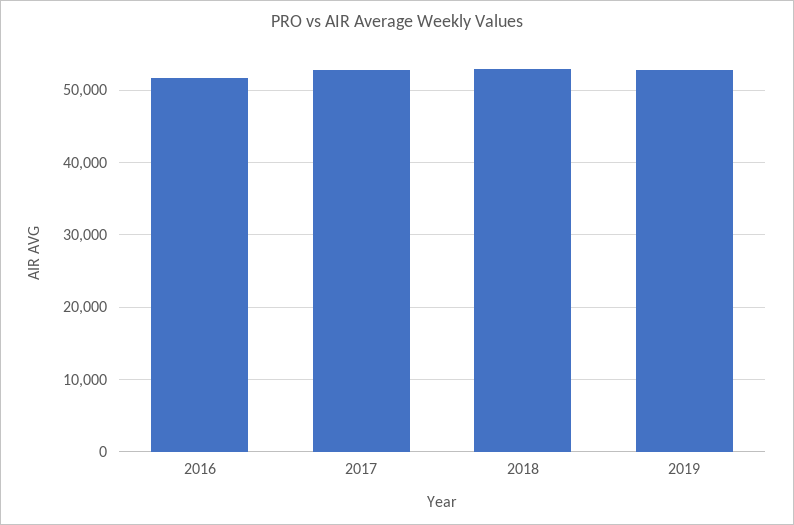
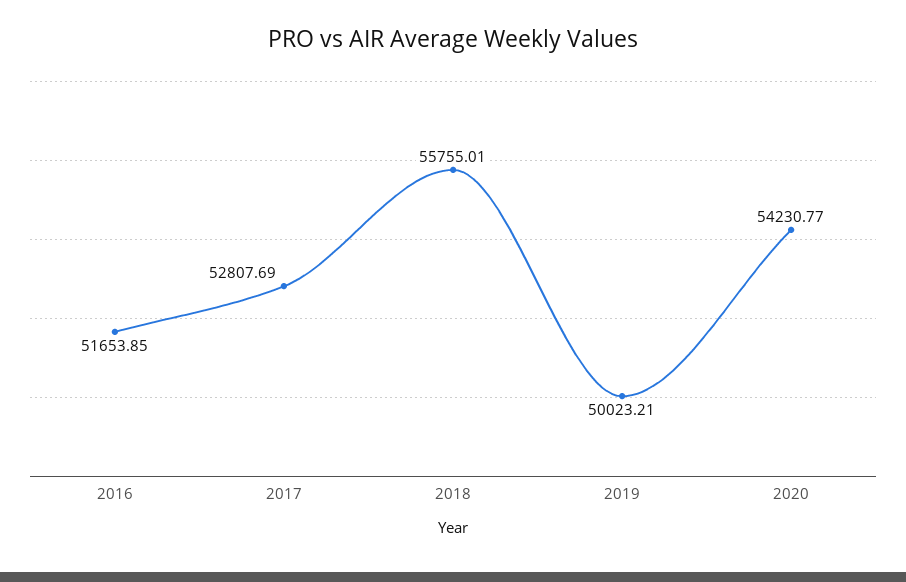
2018: 53000 -> 55755.01
2019: 53000 -> 50023.21
2020: none -> 54230.77

